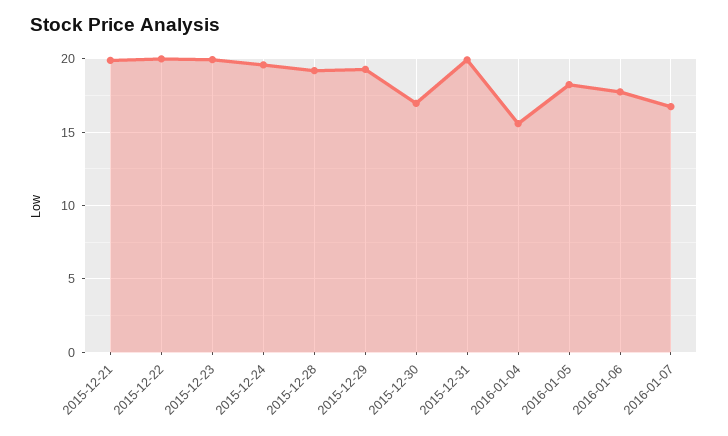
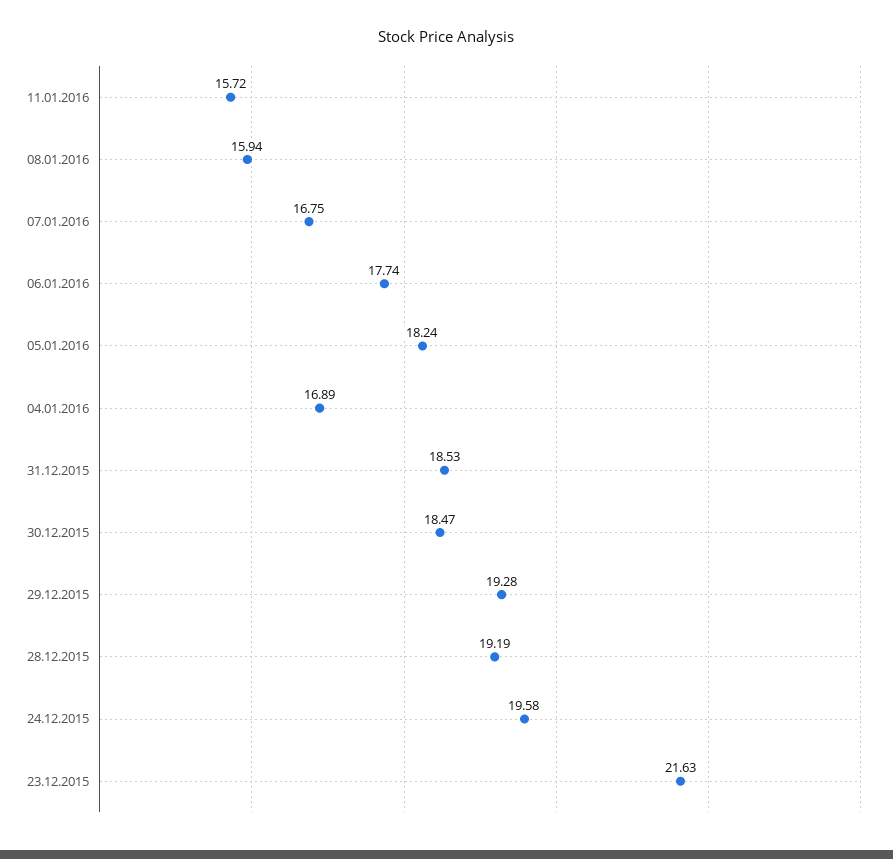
2015-12-21: 20 -> none
2015-12-22: 20 -> none
2015-12-23: 20 -> 21.63
2015-12-30: 17 -> 18.47
2015-12-31: 20 -> 18.53
2016-01-04: 15.5 -> 16.89
11.01.2016: none -> 15.72
08.01.2016: none -> 15.94

